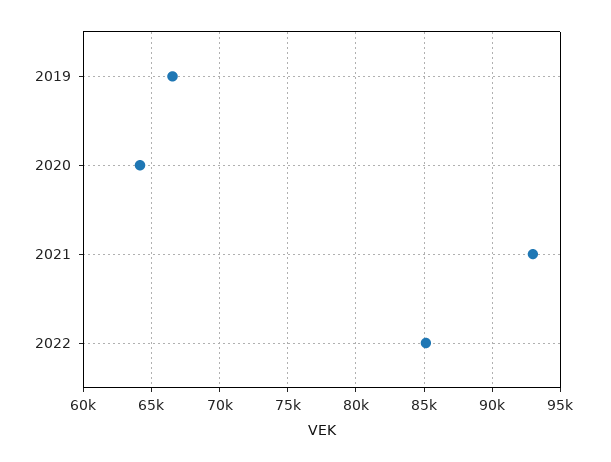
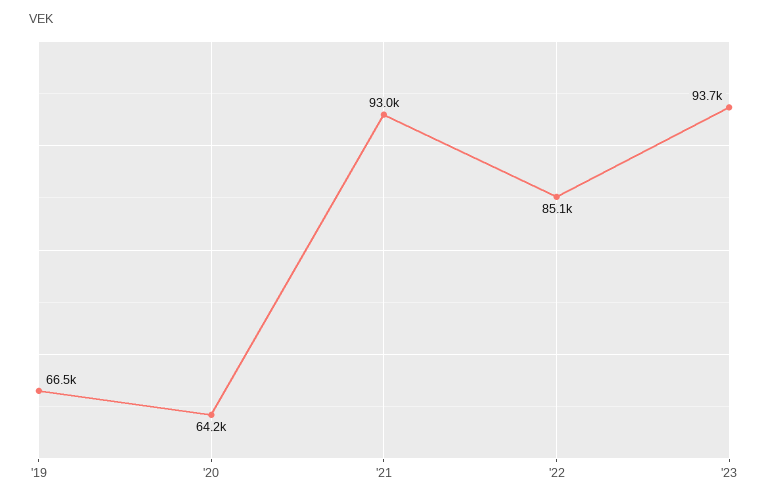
'23: none -> 93700

